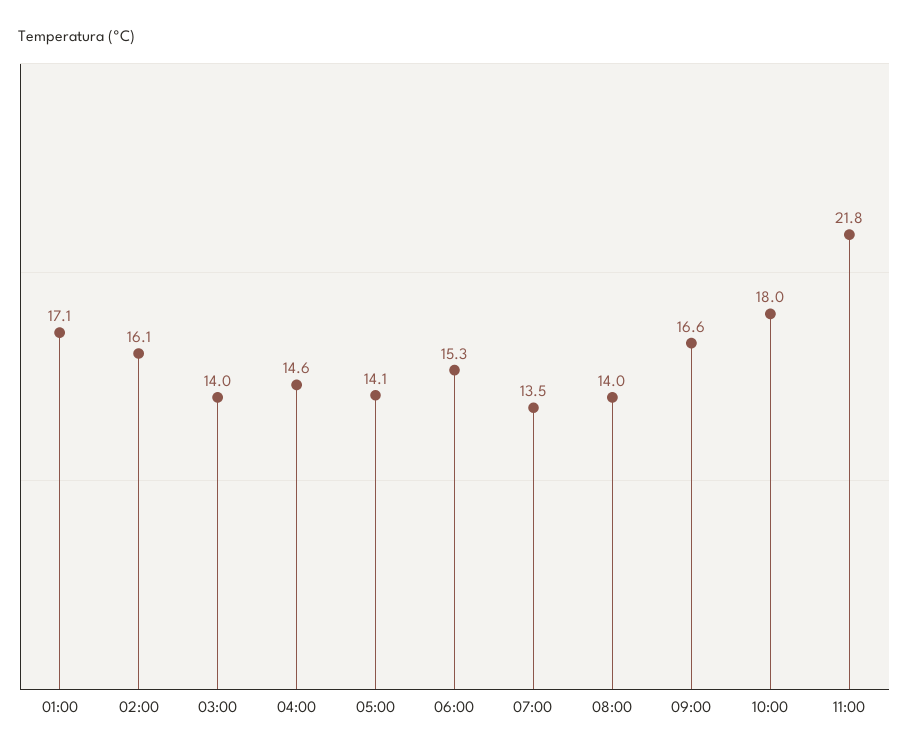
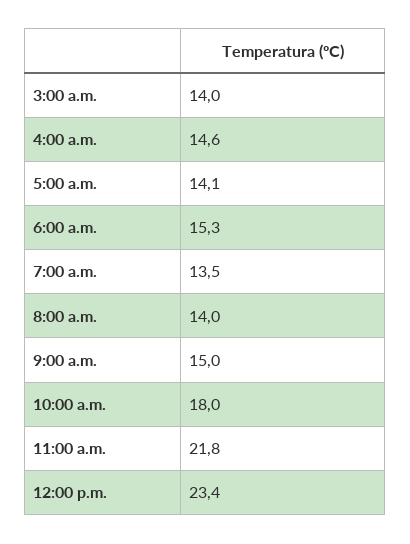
01:00: 17.1 -> none
02:00: 16.1 -> none
09:00: 16.6 -> 15
12:00 p.m.: none -> 23.4

